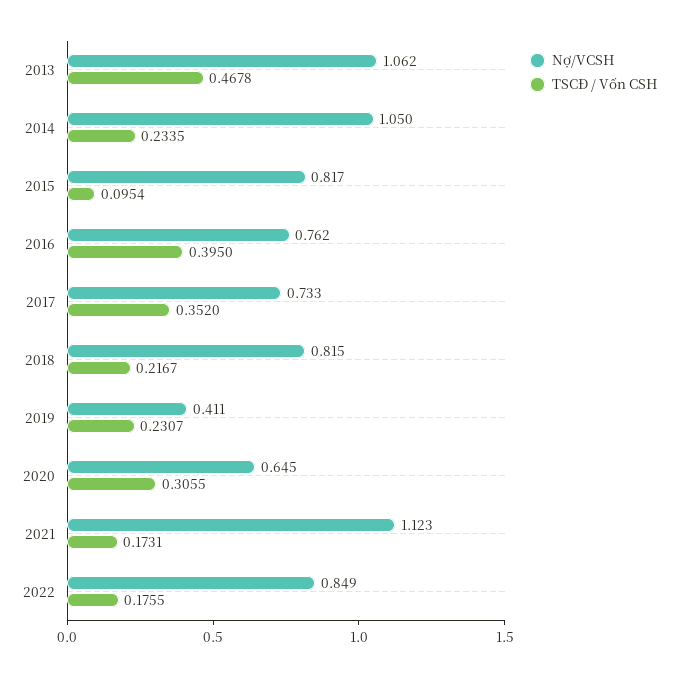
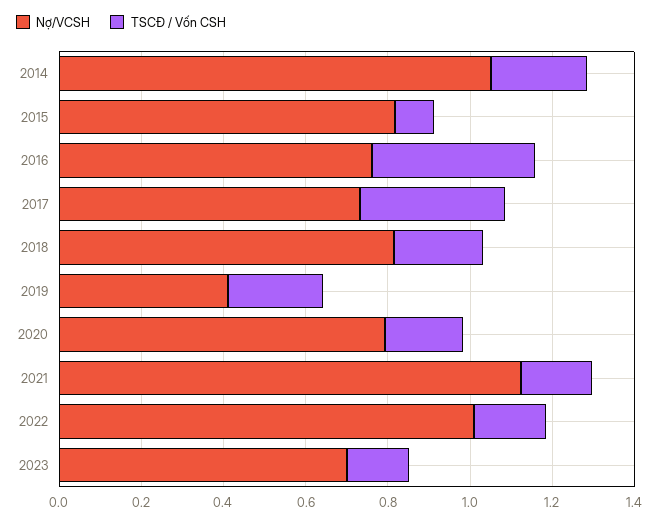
Nợ/VCSH, 2013: 1.062 -> none
TSCĐ / Vốn CSH, 2013: 0.4678 -> none
Nợ/VCSH, 2020: 0.645 -> 0.8
TSCĐ / Vốn CSH, 2020: 0.3055 -> 0.2
Nợ/VCSH, 2022: 0.849 -> 1
Nợ/VCSH, 2023: none -> 0.7
TSCĐ / Vốn CSH, 2023: none -> 0.15

